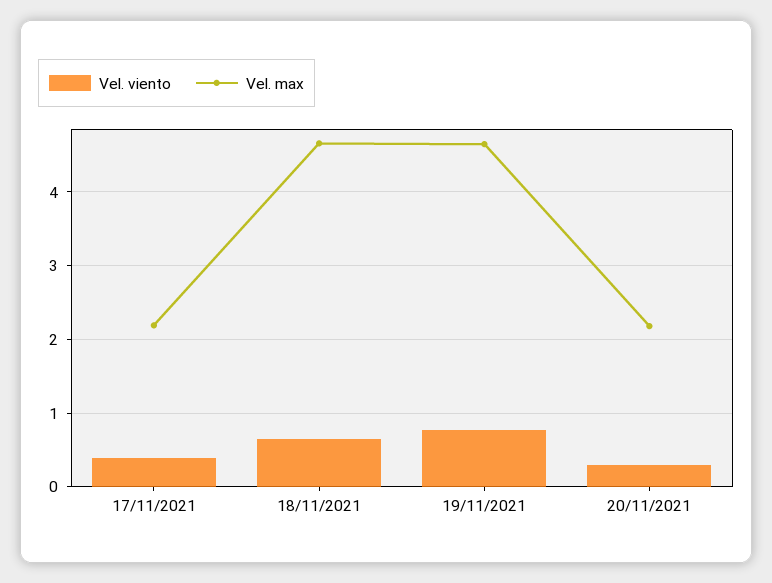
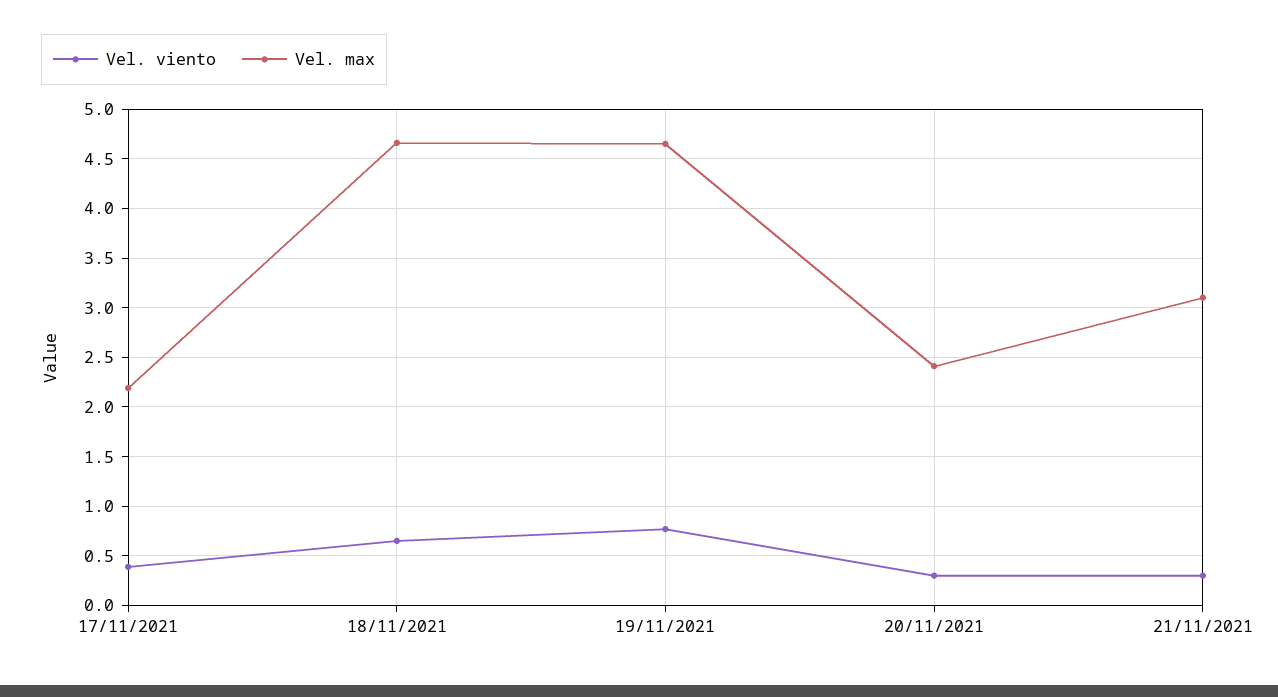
Vel. max, 20/11/2021: 2.2 -> 2.4
Vel. viento, 21/11/2021: none -> 0.3
Vel. max, 21/11/2021: none -> 3.1

